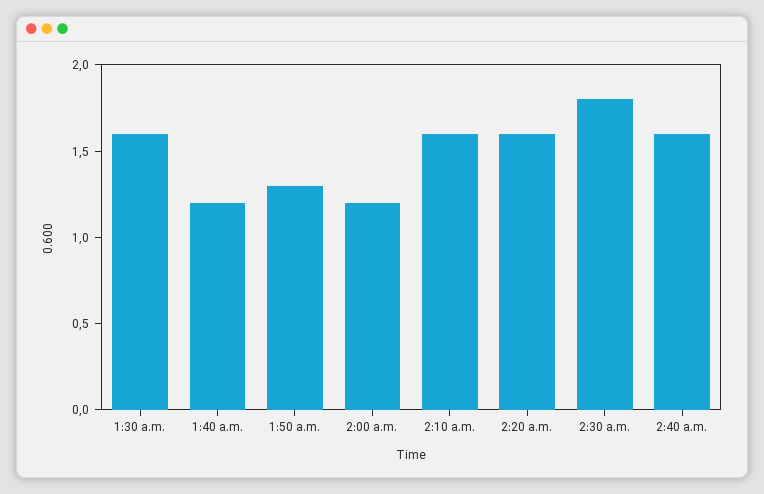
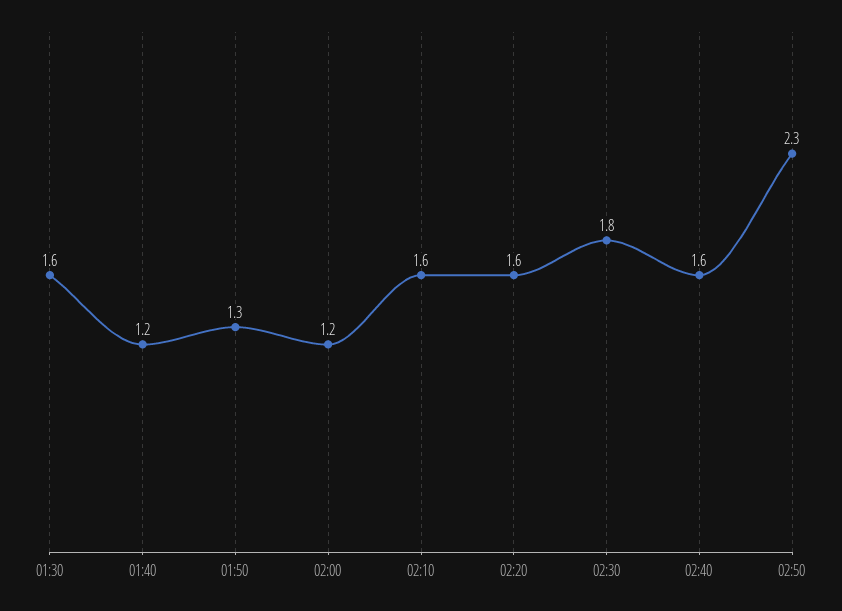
02:50: none -> 2.3

